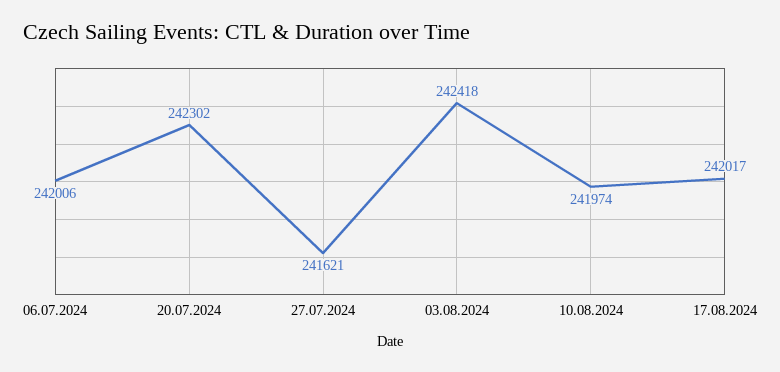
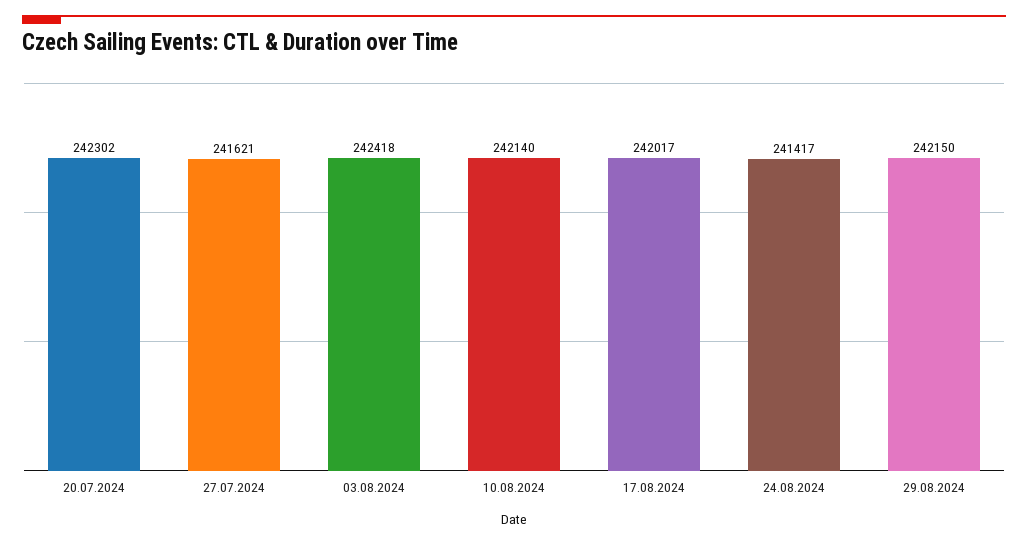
06.07.2024: 242006 -> none
10.08.2024: 241974 -> 242140
24.08.2024: none -> 241417
29.08.2024: none -> 242150

